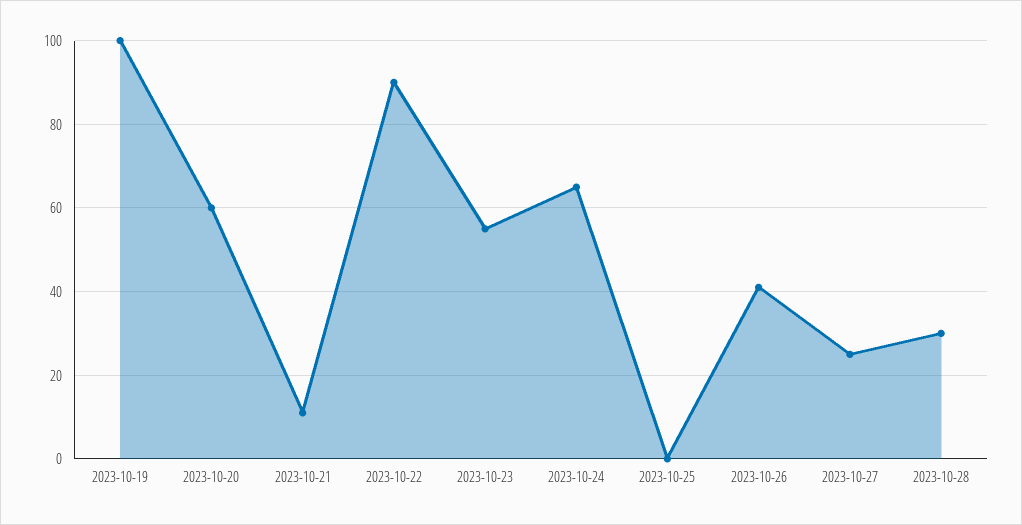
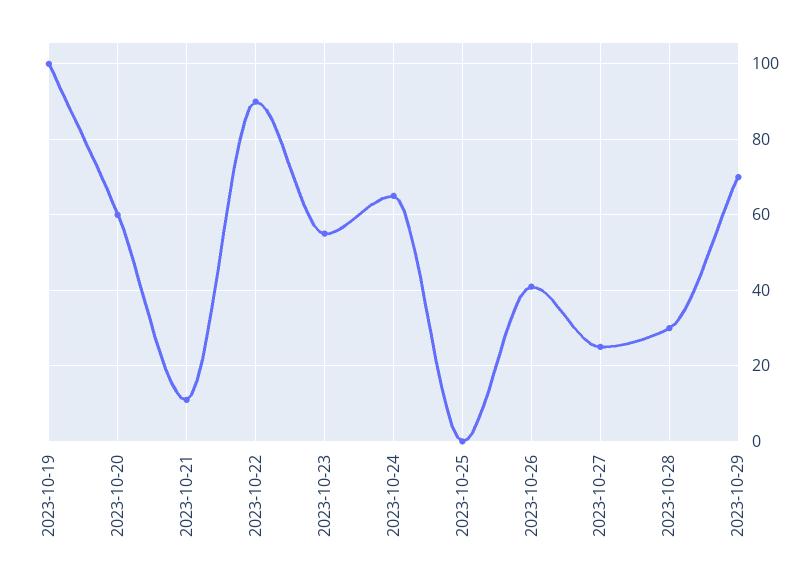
2023-10-29: none -> 70

